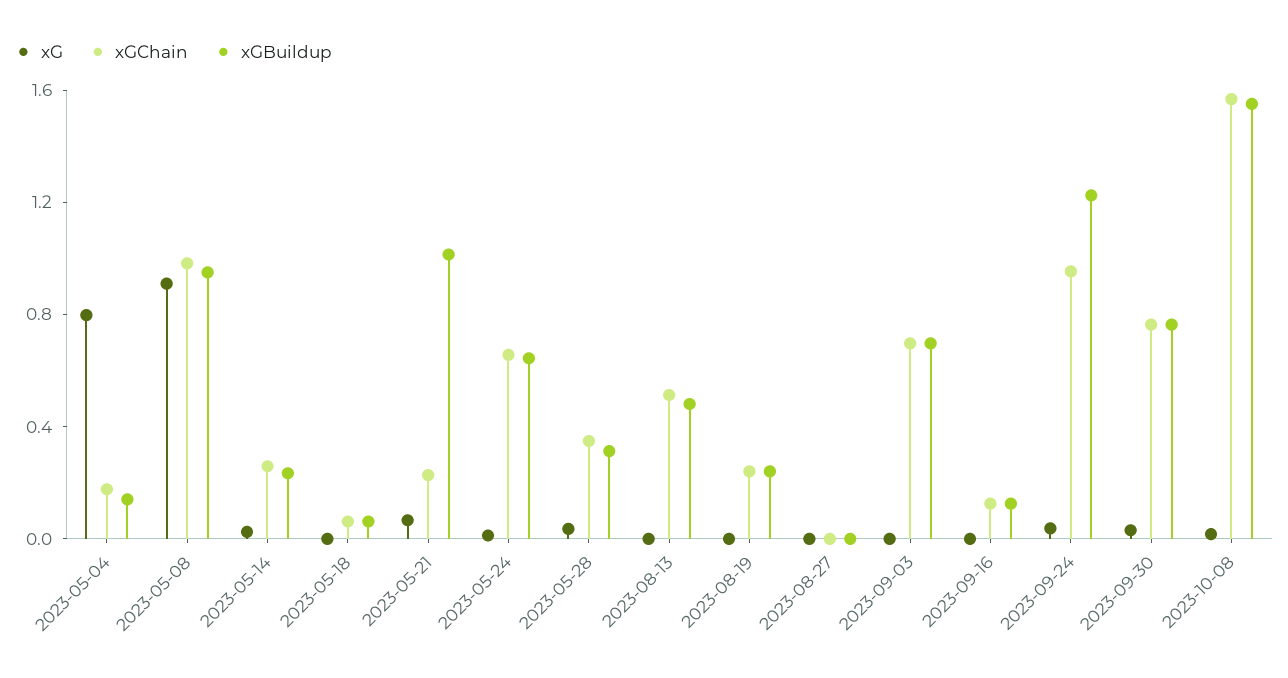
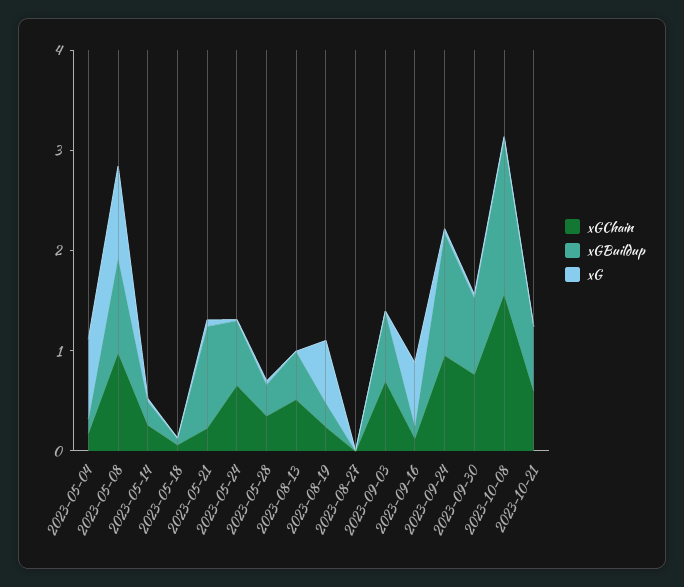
xG, 2023-08-19: 0 -> 0.6
xG, 2023-09-16: 0 -> 0.6
xGChain, 2023-10-21: none -> 0.6
xGBuildup, 2023-10-21: none -> 0.6
xG, 2023-10-21: none -> 0

